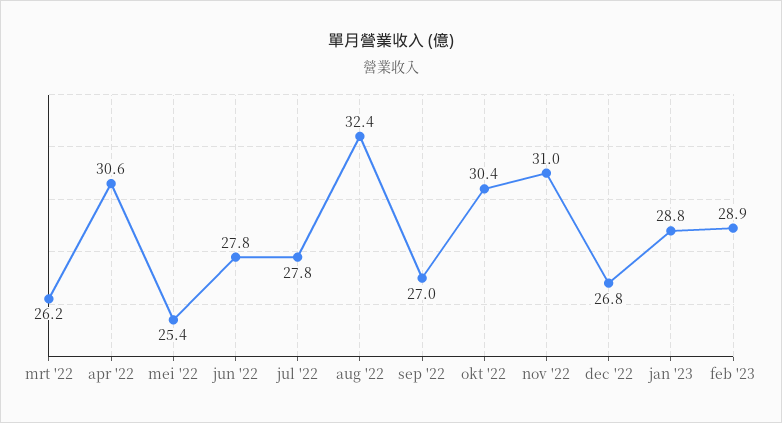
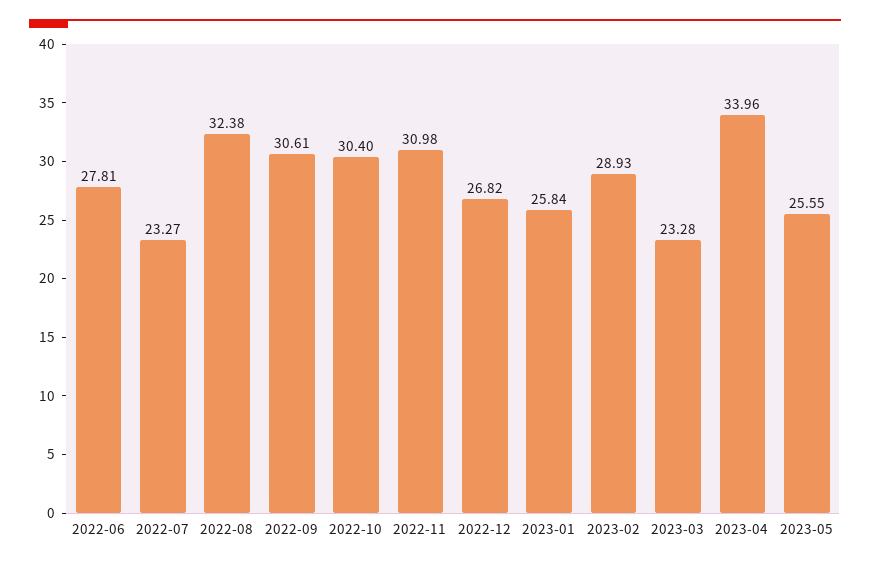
mrt '22: 26.2 -> none
apr '22: 30.6 -> none
mei '22: 25.4 -> none
jul '22: 27.8 -> 23.27
sep '22: 27 -> 30.61
jan '23: 28.8 -> 25.84
2023-03: none -> 23.28
2023-04: none -> 33.96
2023-05: none -> 25.55

